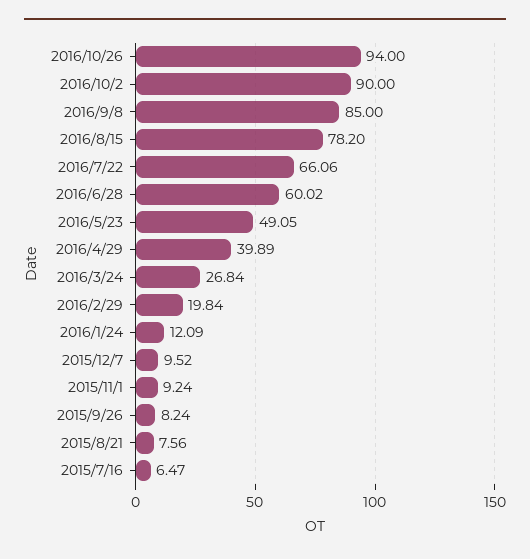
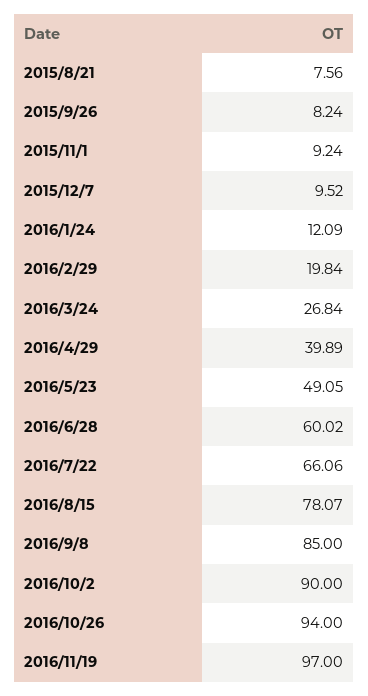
2016/8/15: 78.2 -> 78.07
2015/7/16: 6.47 -> none
2016/11/19: none -> 97

